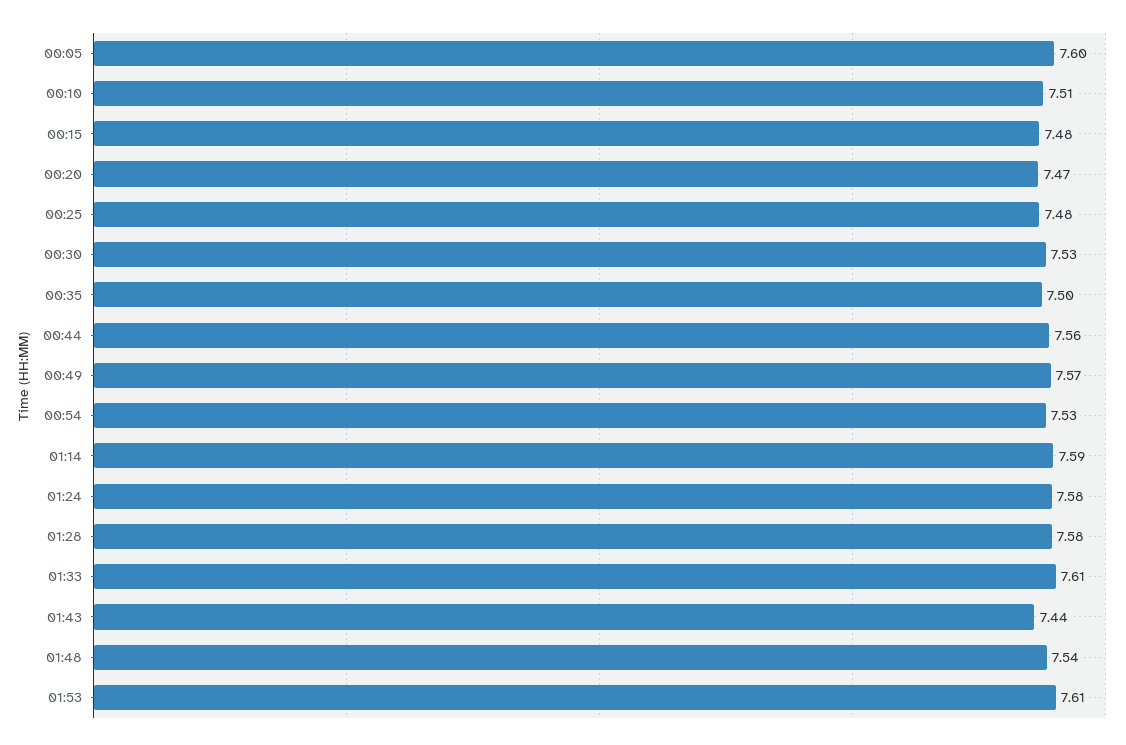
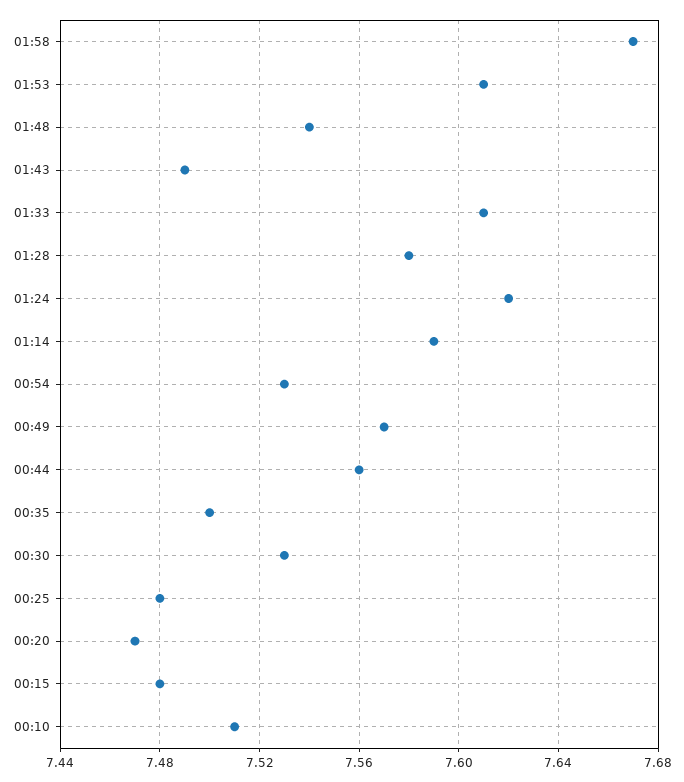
00:05: 7.6 -> none
01:24: 7.58 -> 7.62
01:43: 7.44 -> 7.49
01:58: none -> 7.67

